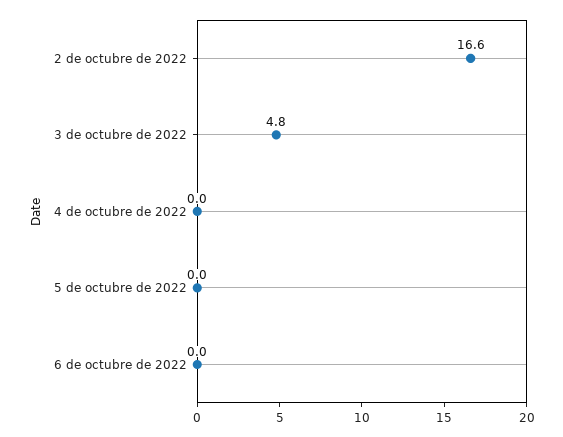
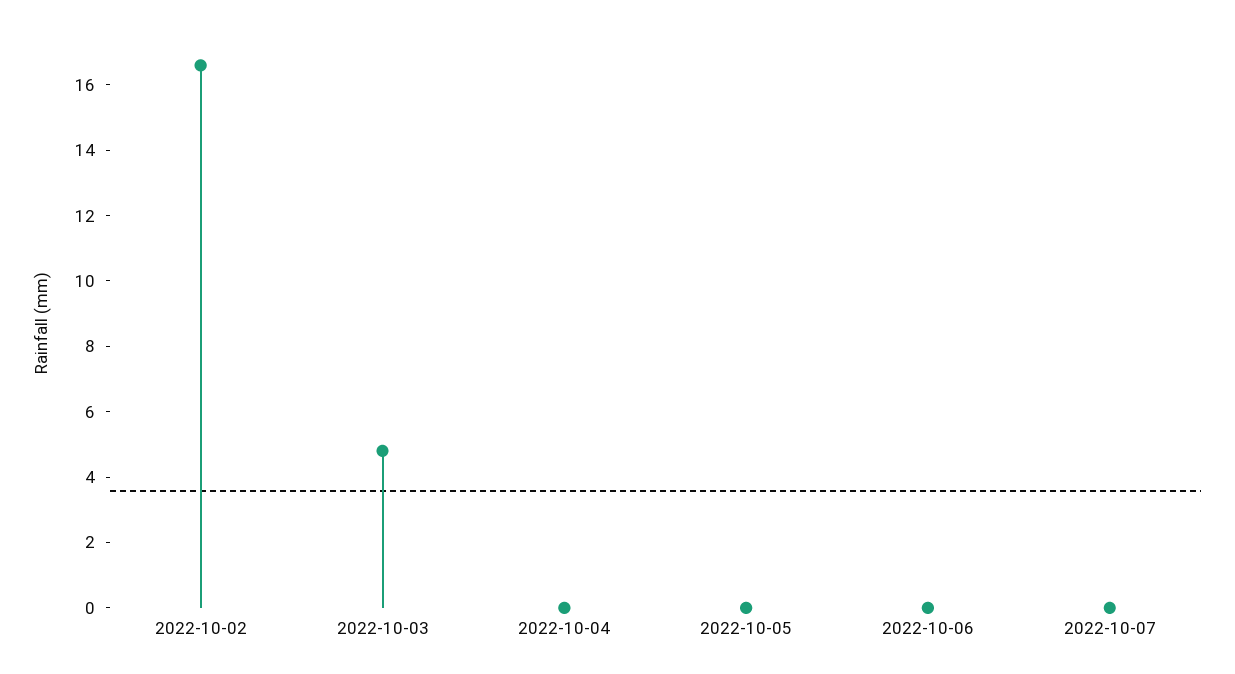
2022-10-07: none -> 0

